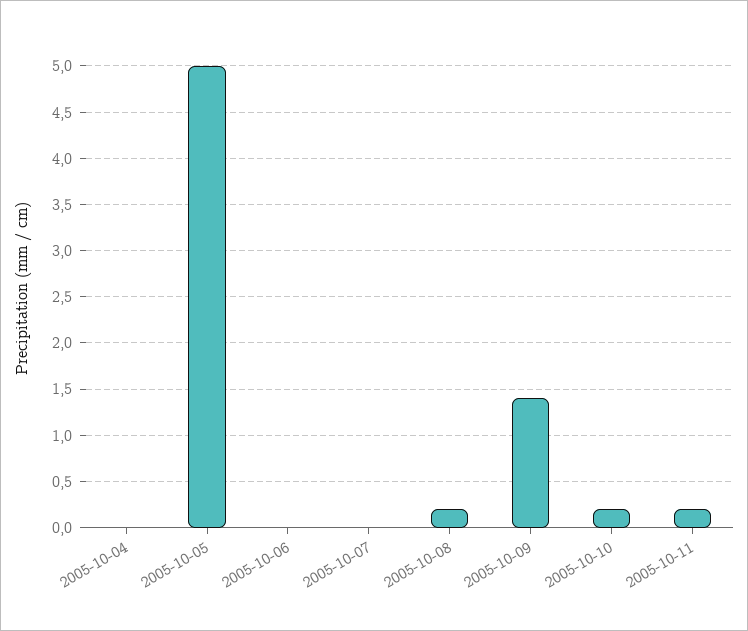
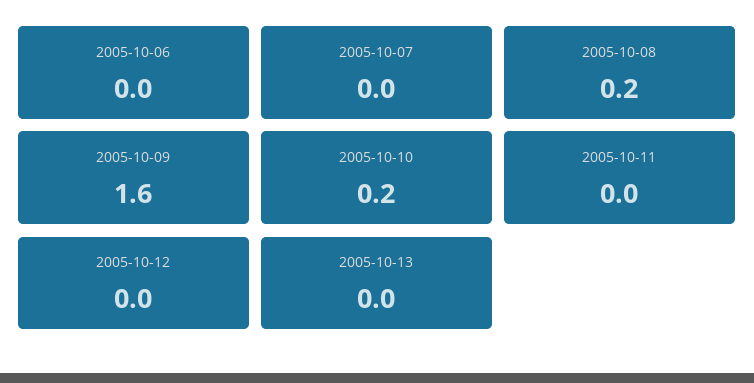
2005-10-04: 0 -> none
2005-10-05: 5 -> none
2005-10-09: 1.4 -> 1.6
2005-10-11: 0.2 -> 0
2005-10-12: none -> 0
2005-10-13: none -> 0

